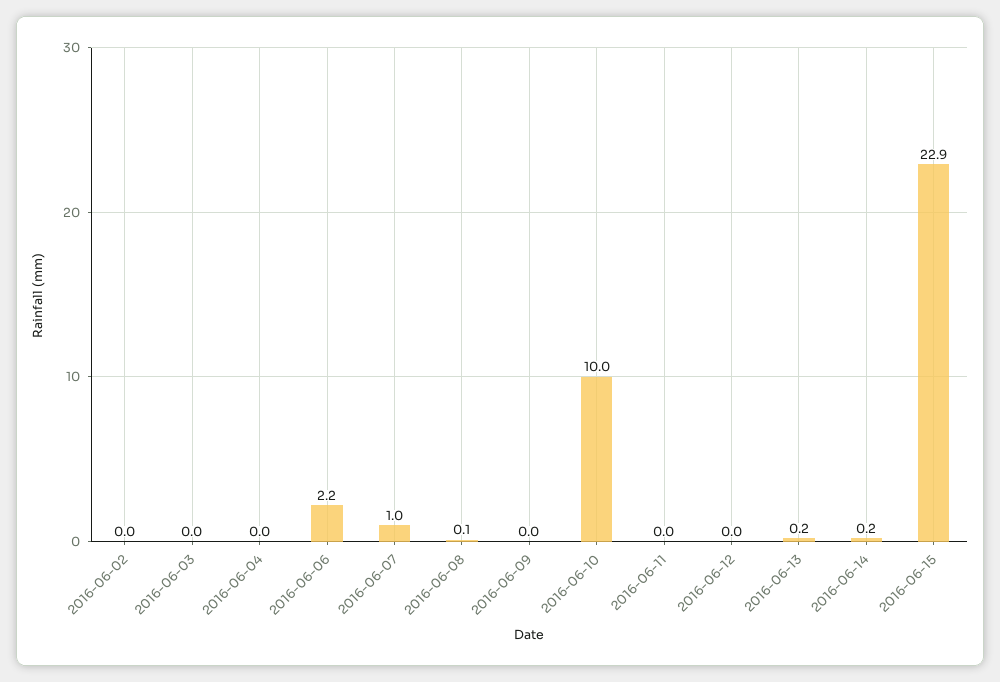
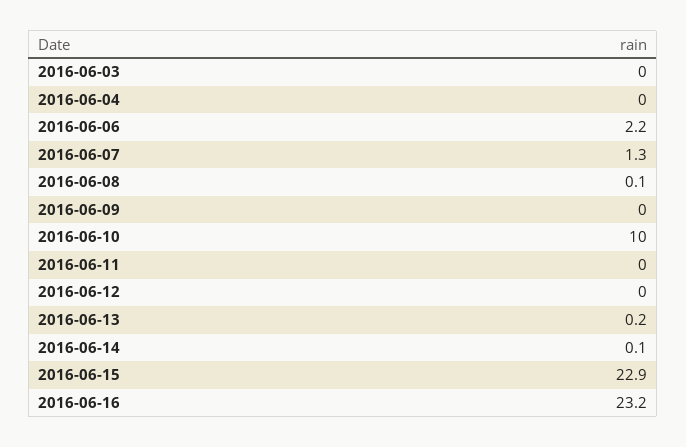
2016-06-02: 0 -> none
2016-06-07: 1 -> 1.3
2016-06-14: 0.2 -> 0.1
2016-06-16: none -> 23.2

